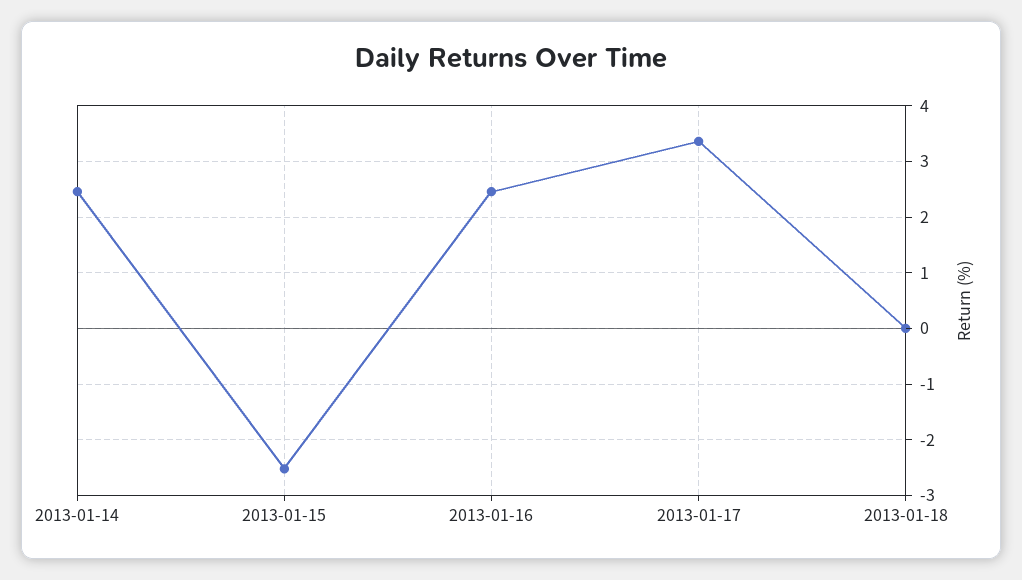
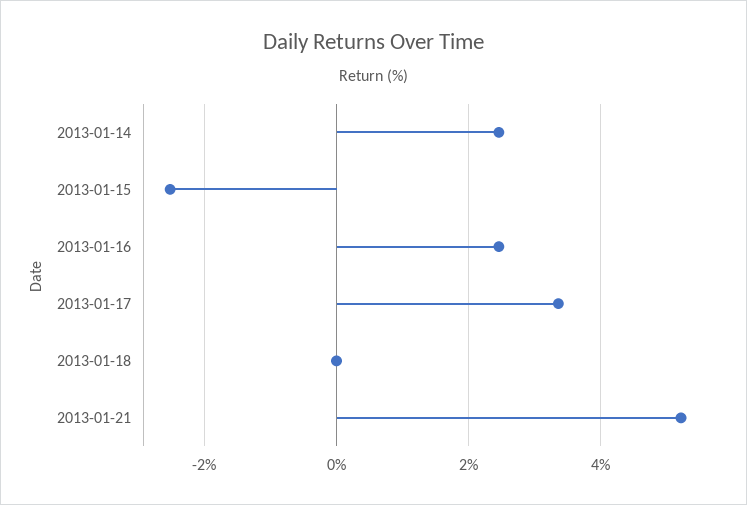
2013-01-21: none -> 5.2

